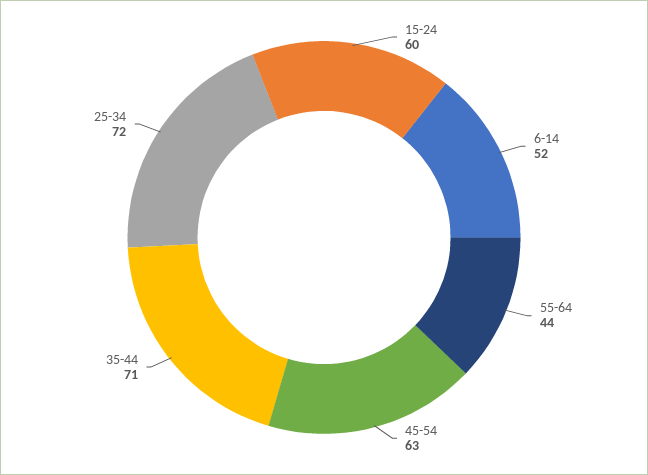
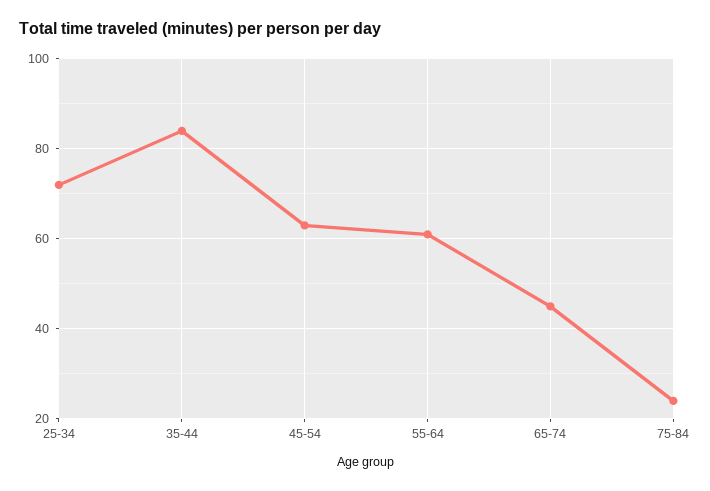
15-24: 60 -> none
6-14: 52 -> none
55-64: 44 -> 60
35-44: 71 -> 85
65-74: none -> 45
75-84: none -> 25

